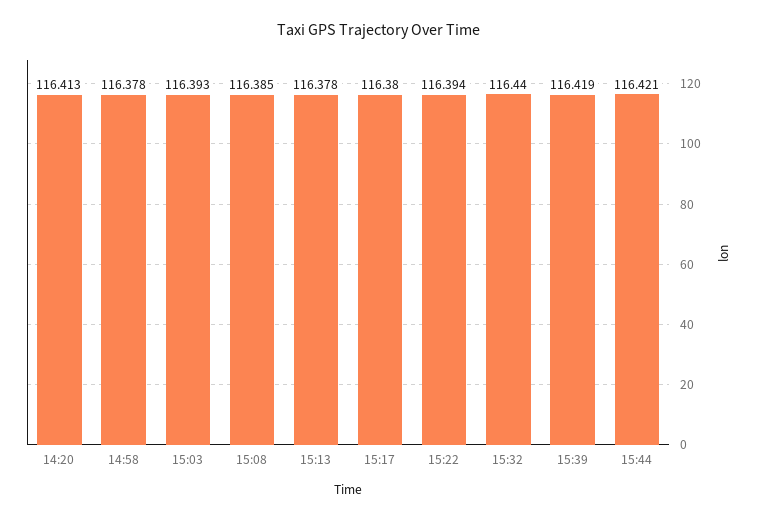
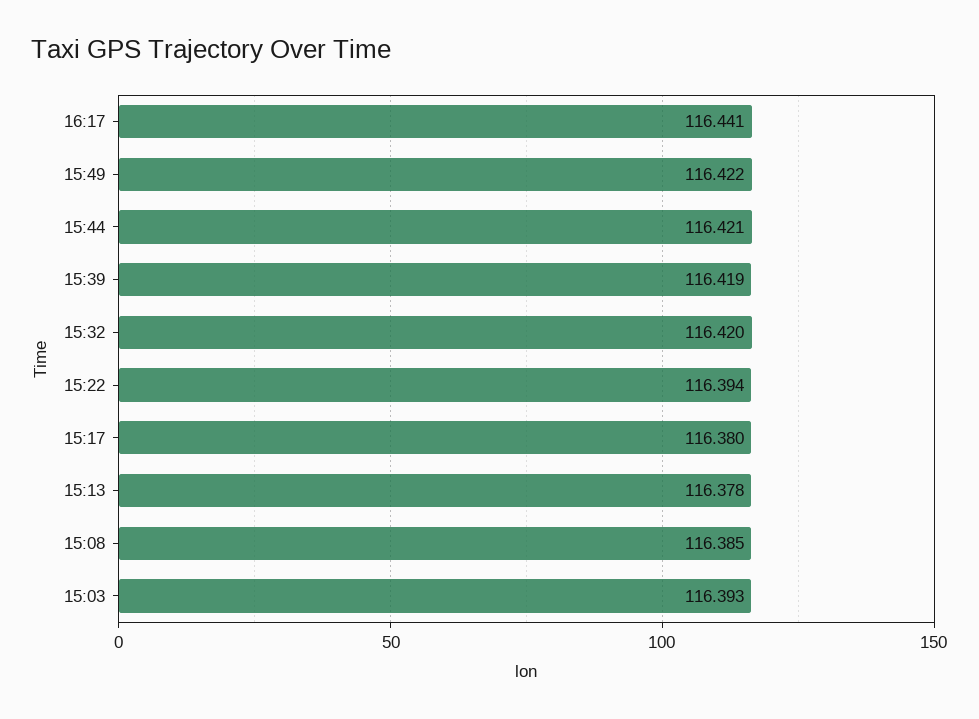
14:20: 116.413 -> none
14:58: 116.378 -> none
15:32: 116.44 -> 116.42
16:17: none -> 116.441
15:49: none -> 116.422

